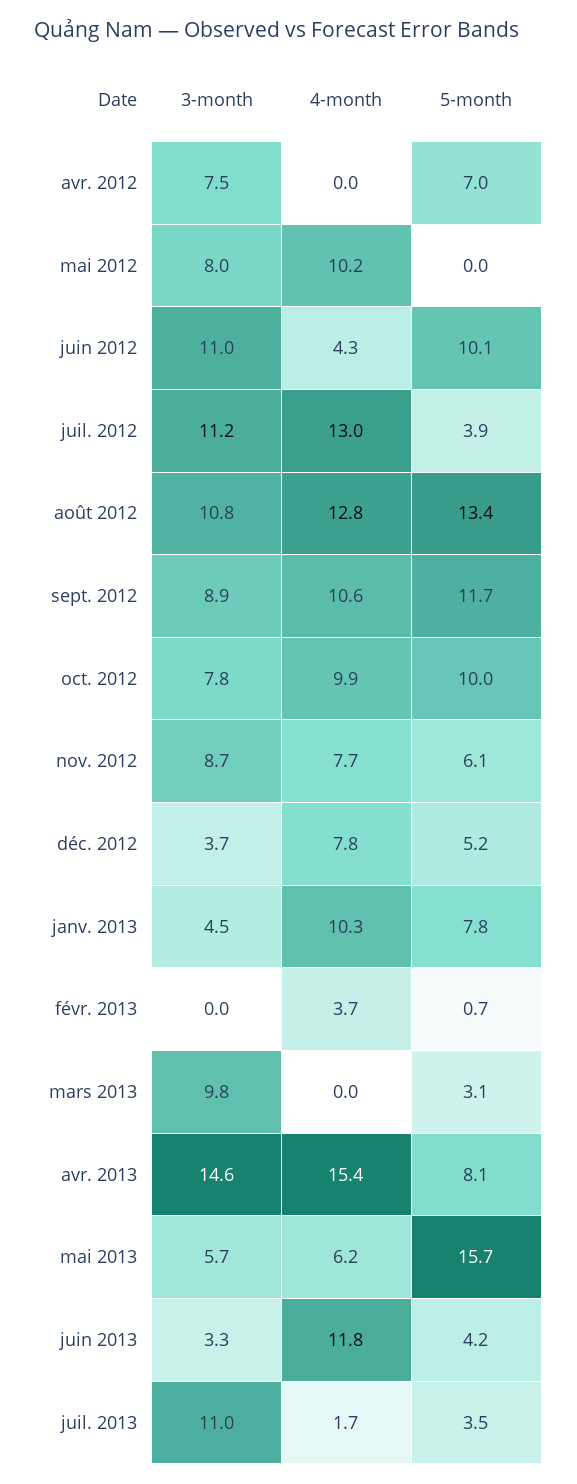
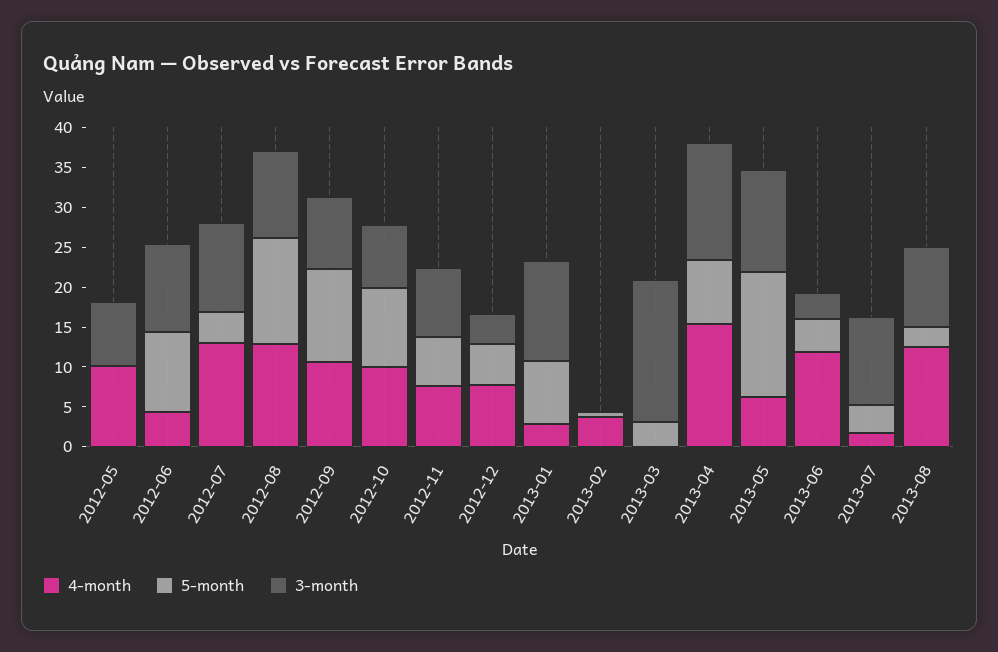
3-month, avr. 2012: 7.5 -> none
4-month, avr. 2012: 0 -> none
5-month, avr. 2012: 7 -> none
3-month, janv. 2013: 4.5 -> 12.5
4-month, janv. 2013: 10.3 -> 2.5
3-month, mars 2013: 9.8 -> 17.5
3-month, mai 2013: 5.7 -> 12.5
4-month, 2013-08: none -> 12.5
5-month, 2013-08: none -> 2.5
3-month, 2013-08: none -> 10

